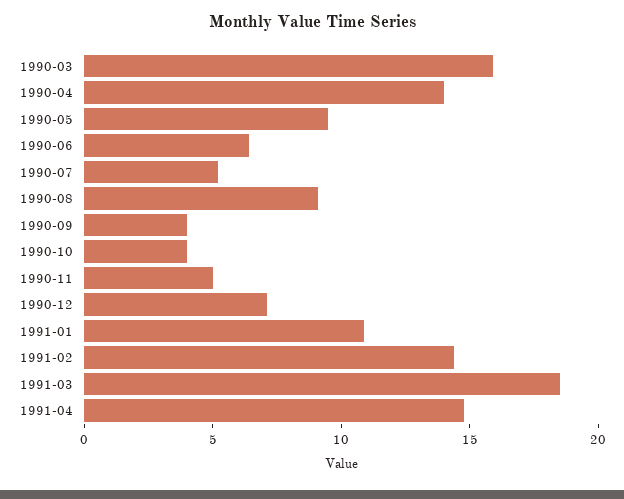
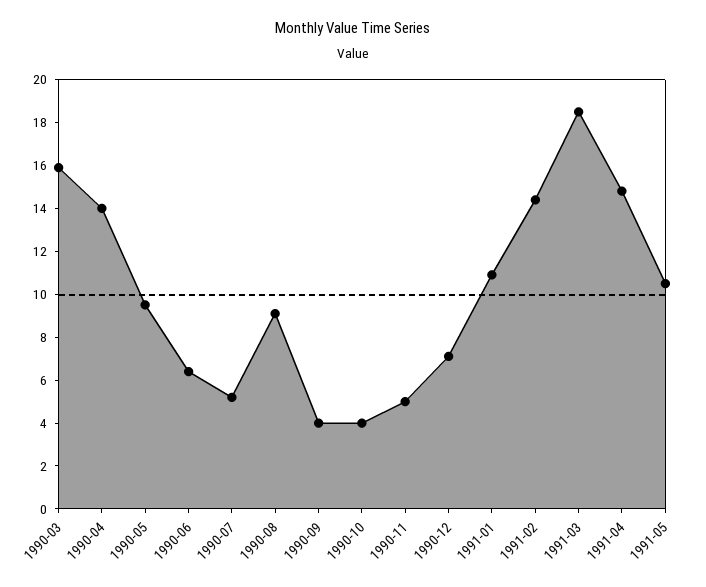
1991-05: none -> 10.5

